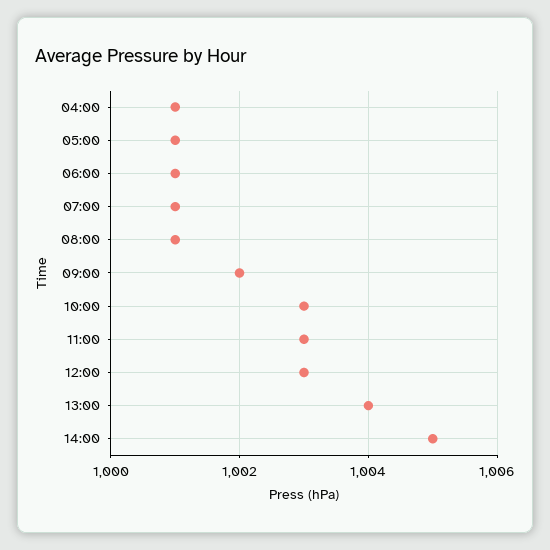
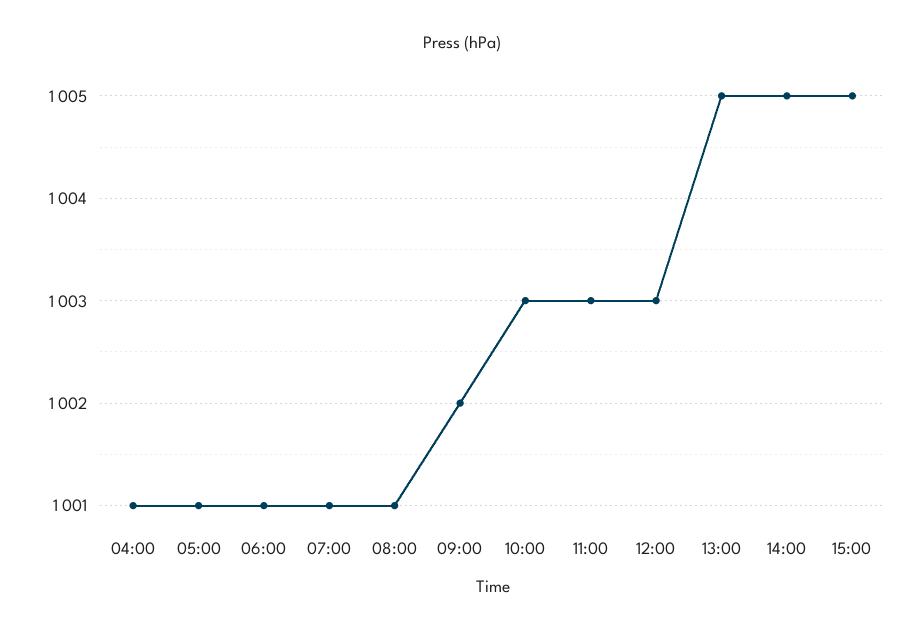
13:00: 1004 -> 1005
15:00: none -> 1005

